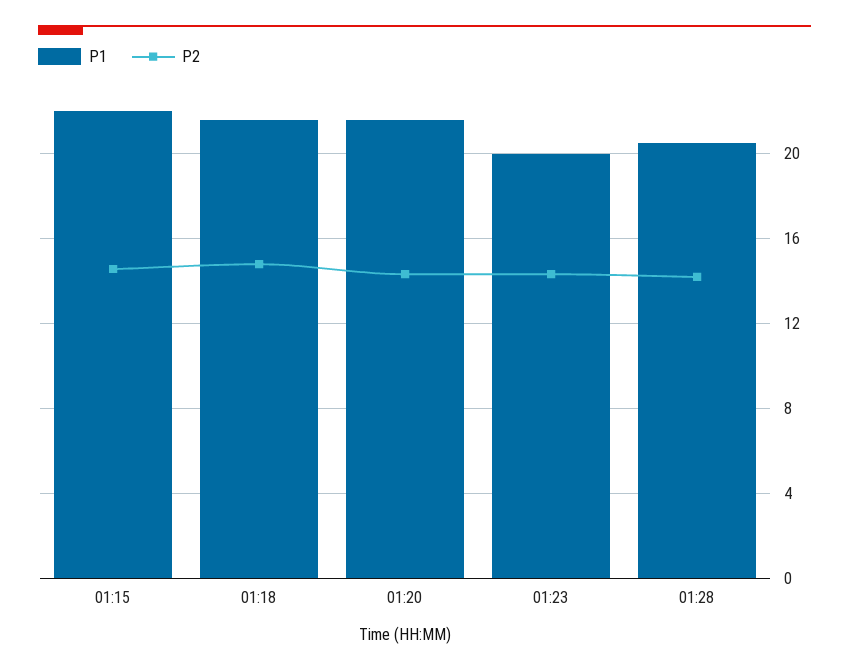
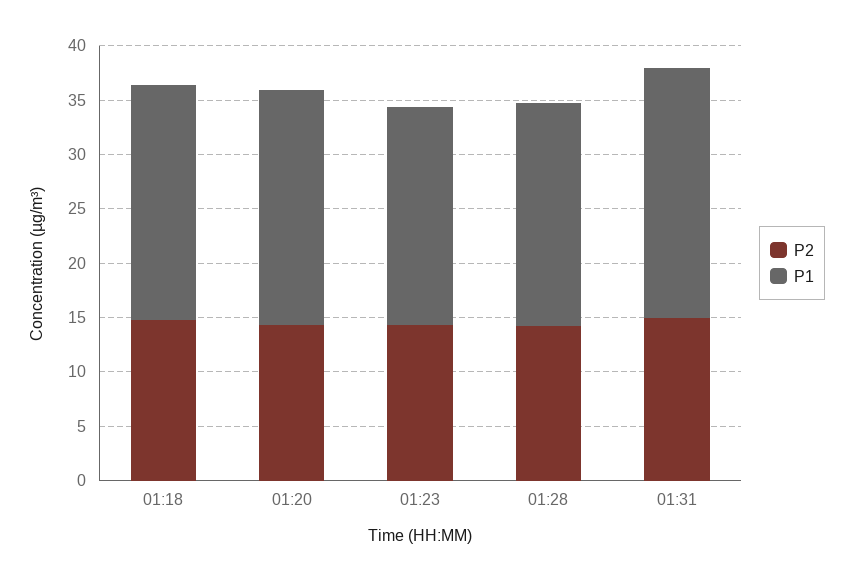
P1, 01:15: 22 -> none
P2, 01:15: 14.5 -> none
P2, 01:31: none -> 15
P1, 01:31: none -> 23

